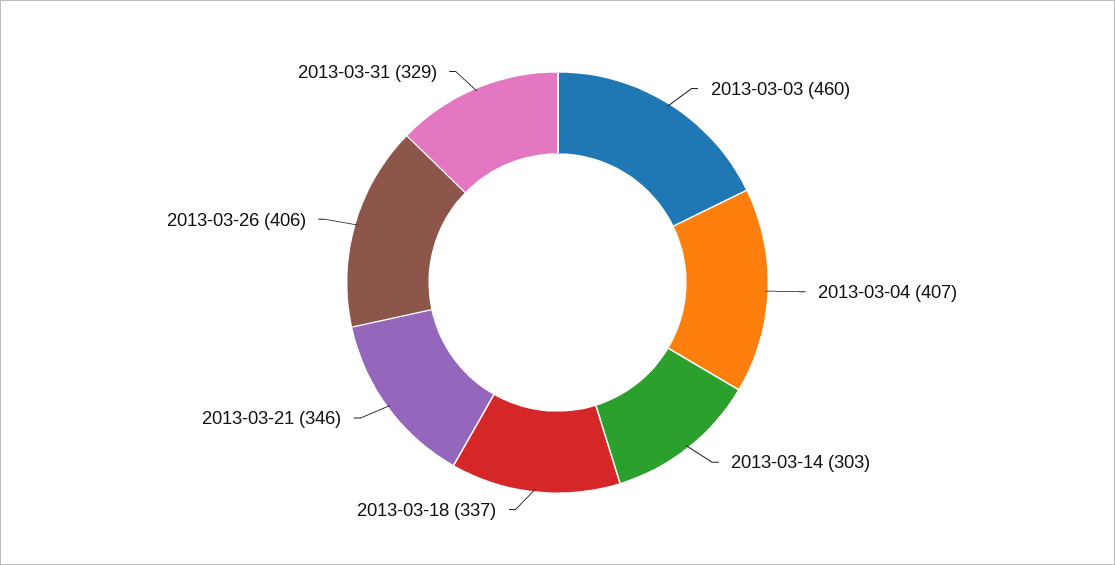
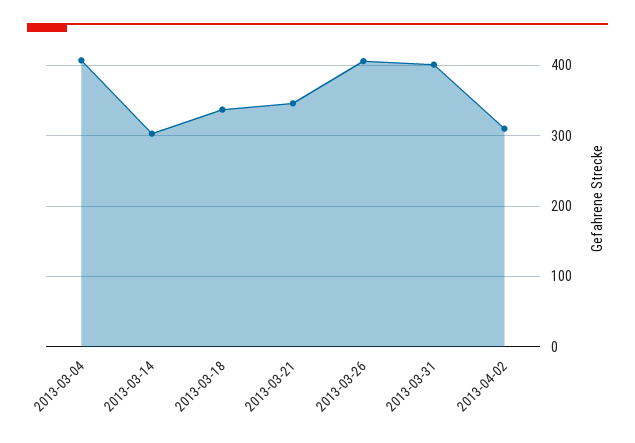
2013-03-03: 460 -> none
2013-03-31: 329 -> 400
2013-04-02: none -> 310

